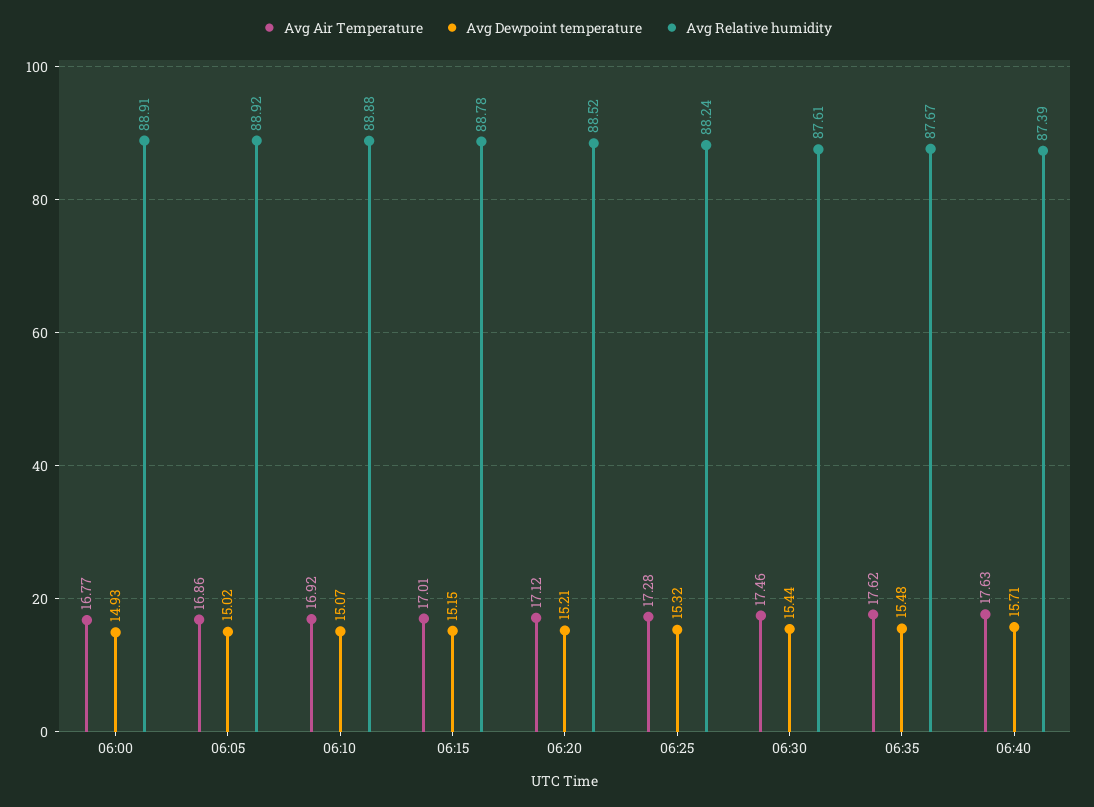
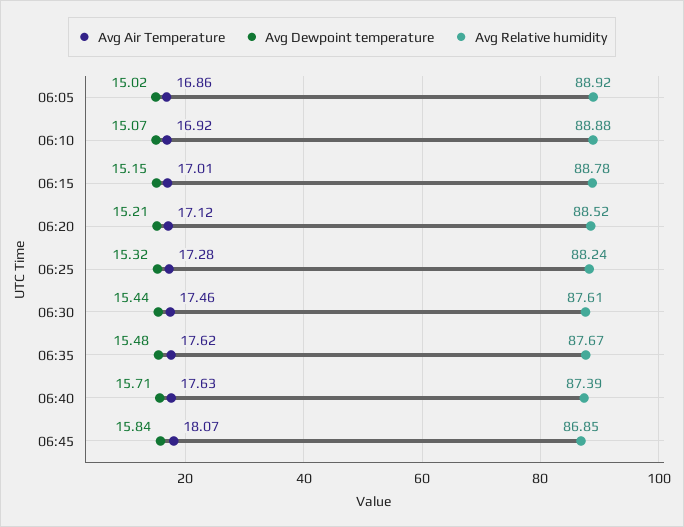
Avg Air Temperature, 06:00: 16.77 -> none
Avg Dewpoint temperature, 06:00: 14.93 -> none
Avg Relative humidity, 06:00: 88.91 -> none
Avg Air Temperature, 06:45: none -> 18.07
Avg Dewpoint temperature, 06:45: none -> 15.84
Avg Relative humidity, 06:45: none -> 86.85

